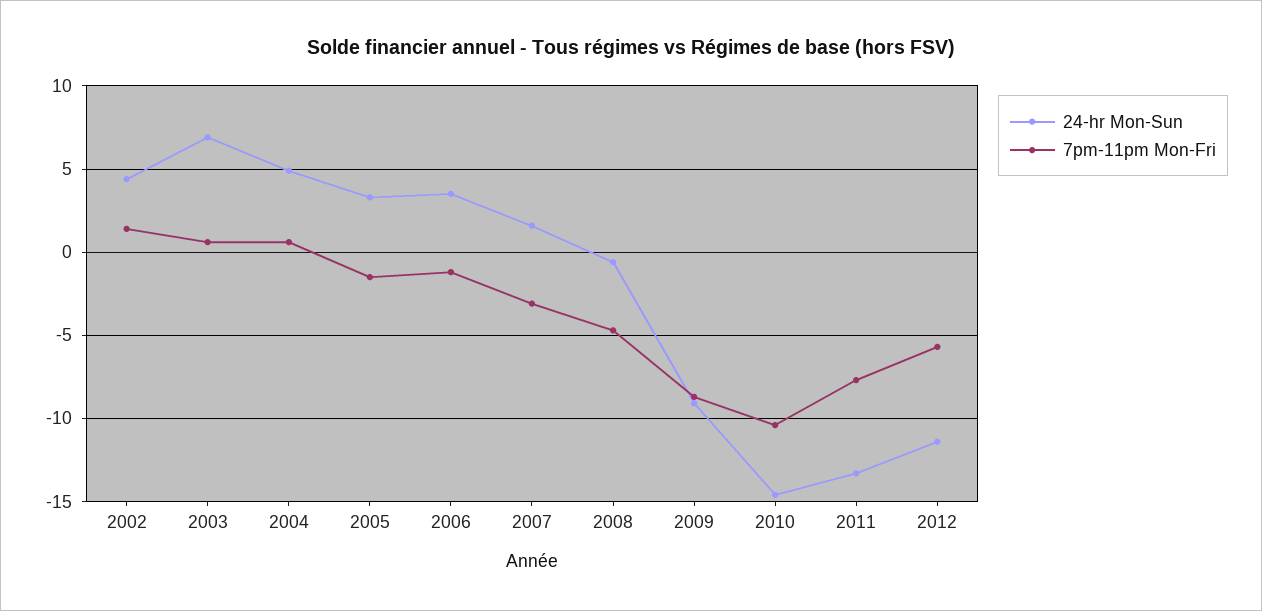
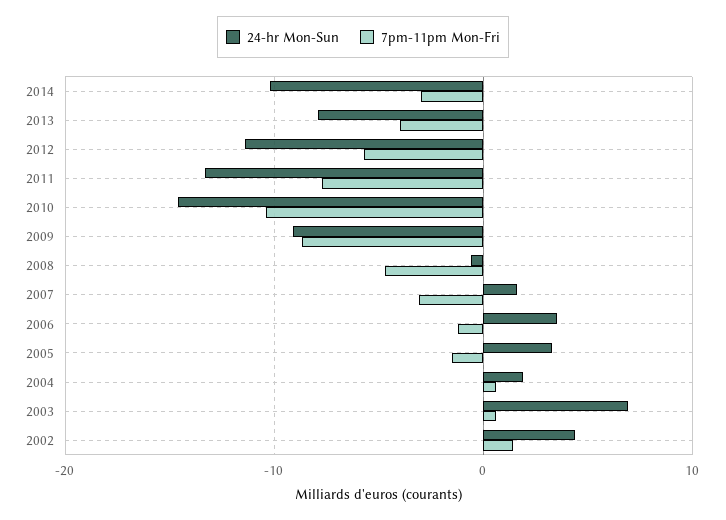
24-hr Mon-Sun, 2004: 5 -> 2
24-hr Mon-Sun, 2014: none -> -10
7pm-11pm Mon-Fri, 2014: none -> -3
24-hr Mon-Sun, 2013: none -> -8
7pm-11pm Mon-Fri, 2013: none -> -4

